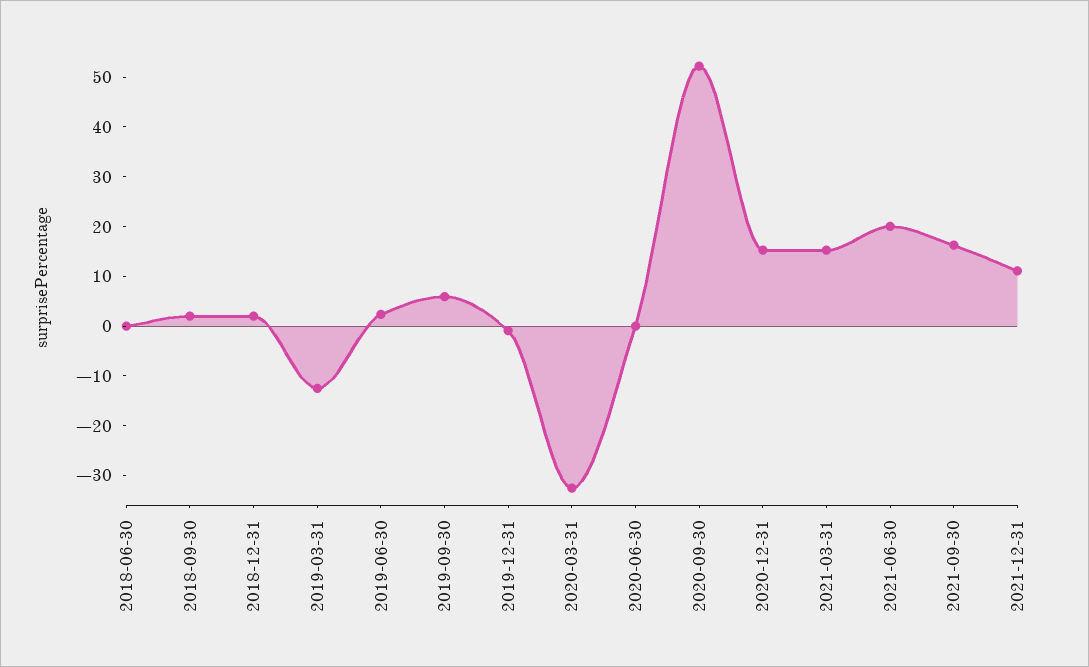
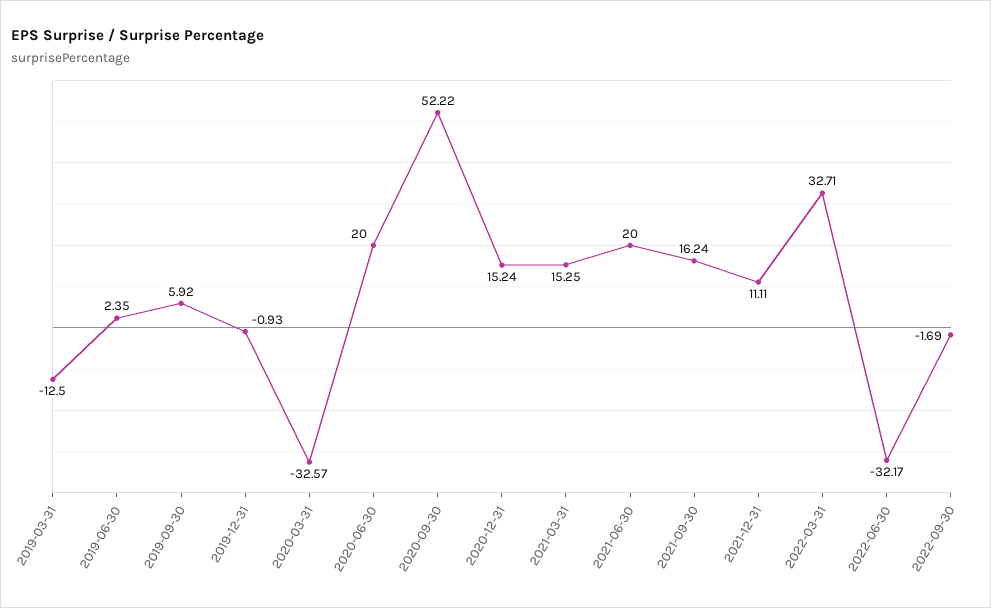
2018-06-30: 0 -> none
2018-09-30: 2 -> none
2018-12-31: 2 -> none
2020-06-30: 0 -> 20
2022-03-31: none -> 32.71
2022-06-30: none -> -32.17
2022-09-30: none -> -1.69

